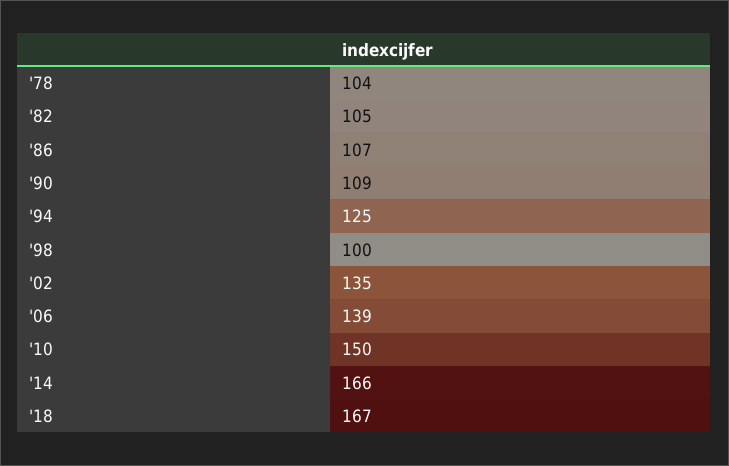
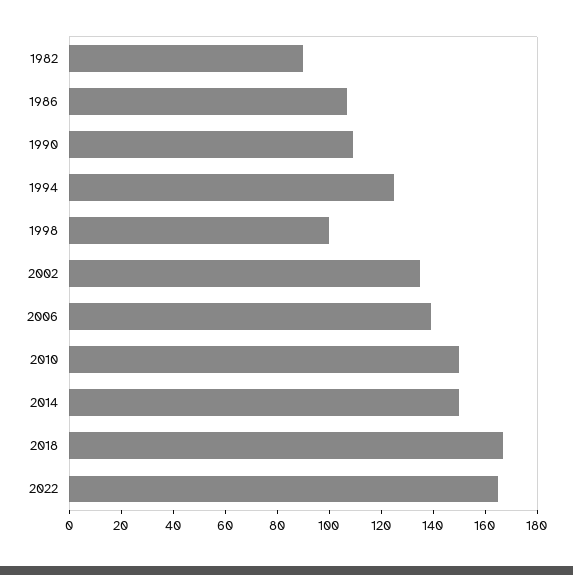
'78: 104 -> none
'82: 105 -> 90
'14: 166 -> 150
2022: none -> 165

